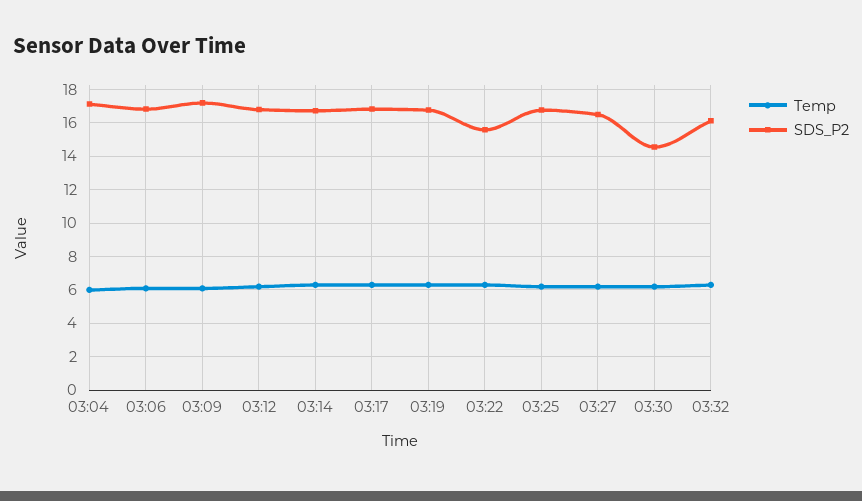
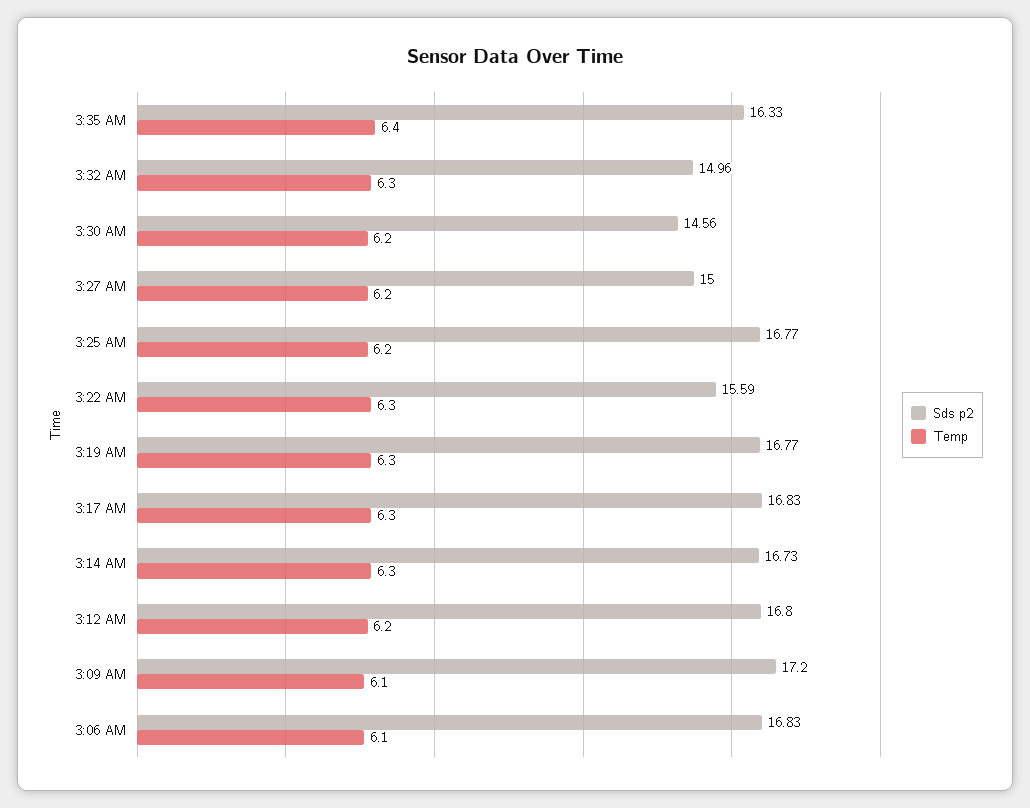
Temp, 03:04: 6 -> none
SDS_P2, 03:04: 17 -> none
SDS_P2, 03:27: 16.5 -> 15
SDS_P2, 03:32: 16 -> 14.96
SDS_P2, 3:35 AM: none -> 16.33
Temp, 3:35 AM: none -> 6.4

